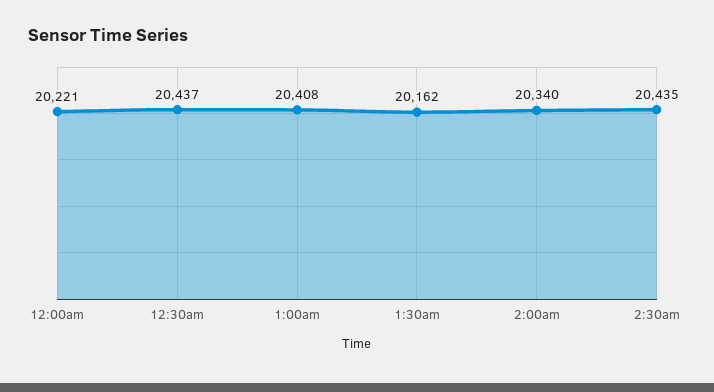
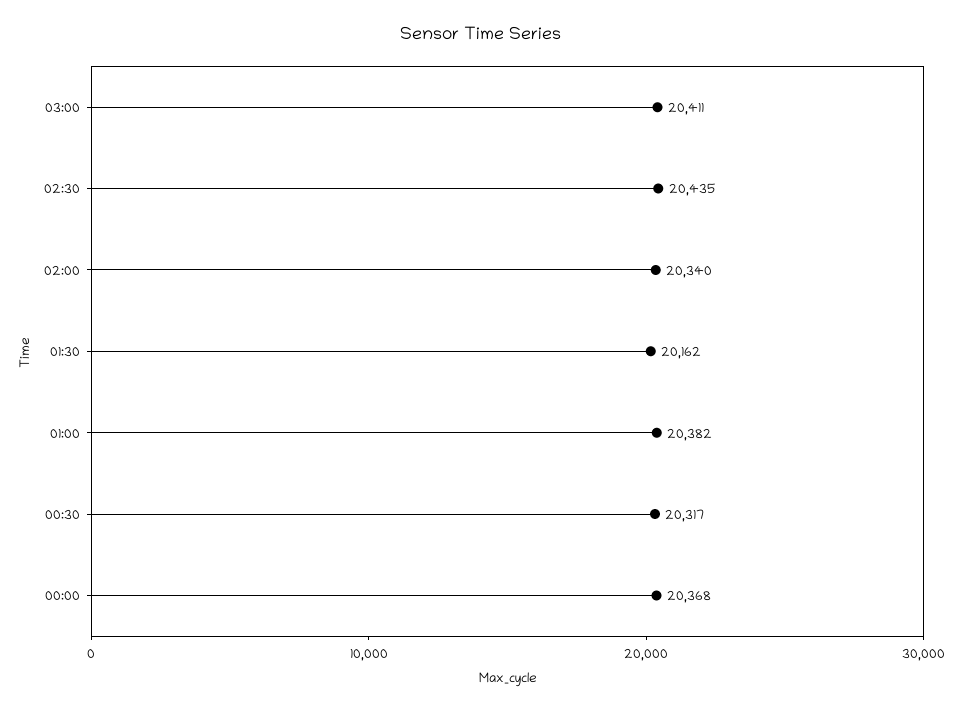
12:00am: 20221 -> 20368
12:30am: 20437 -> 20317
1:00am: 20408 -> 20382
03:00: none -> 20411

